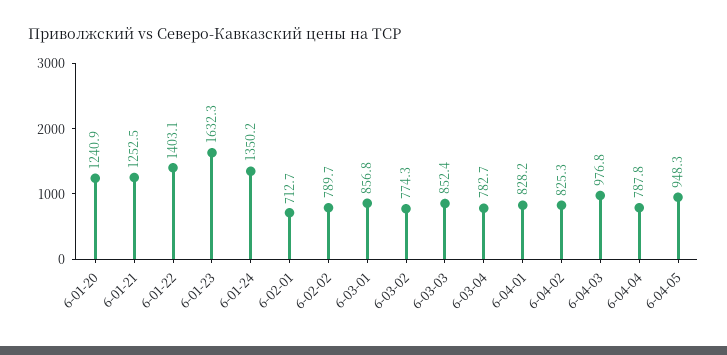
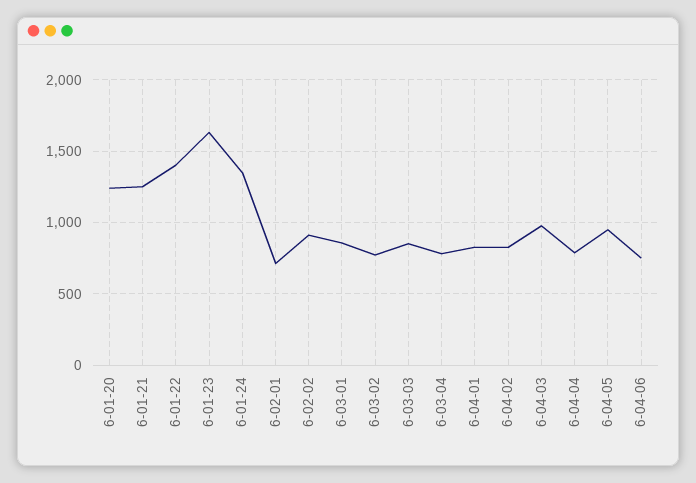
6-02-02: 789.7 -> 900
6-04-06: none -> 750

